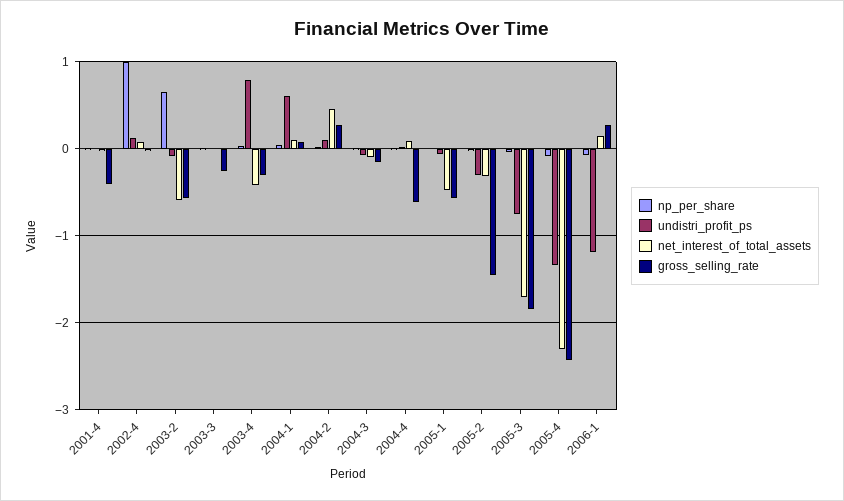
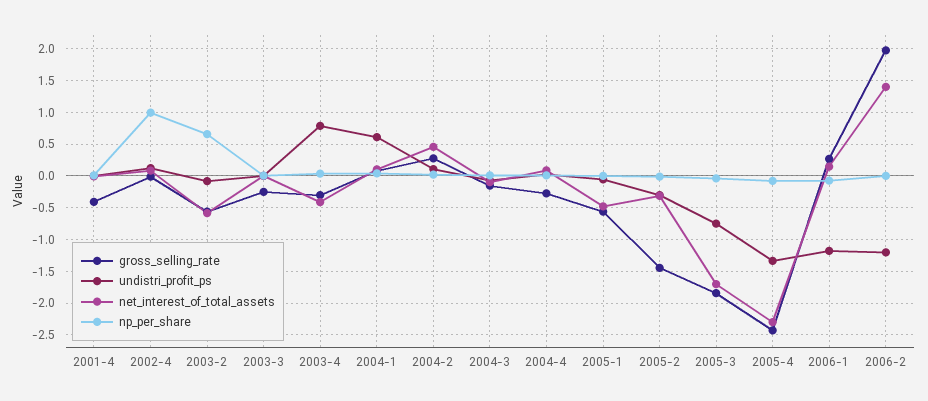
gross_selling_rate, 2004-4: -0.6 -> -0.3
gross_selling_rate, 2006-2: none -> 2
undistri_profit_ps, 2006-2: none -> -1.2
net_interest_of_total_assets, 2006-2: none -> 1.4
np_per_share, 2006-2: none -> 0

